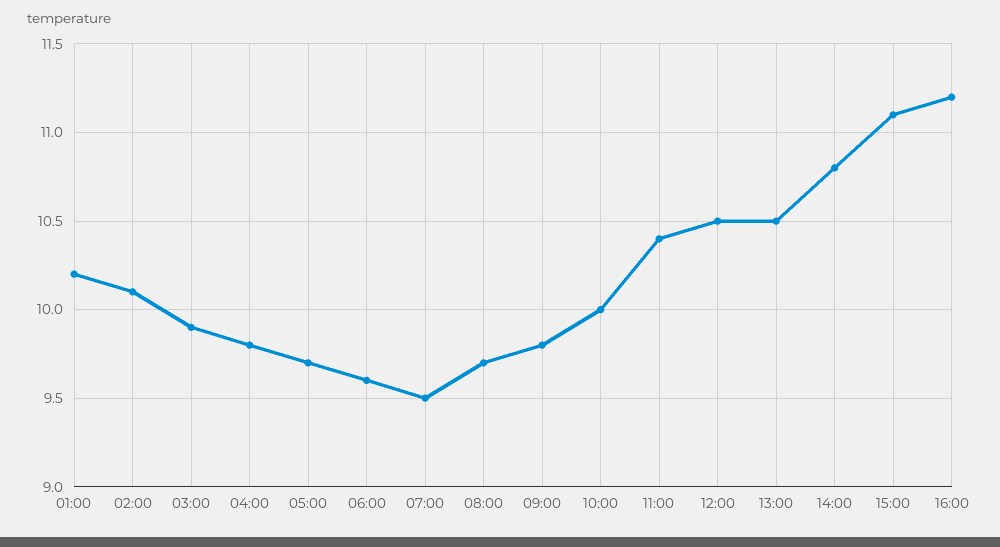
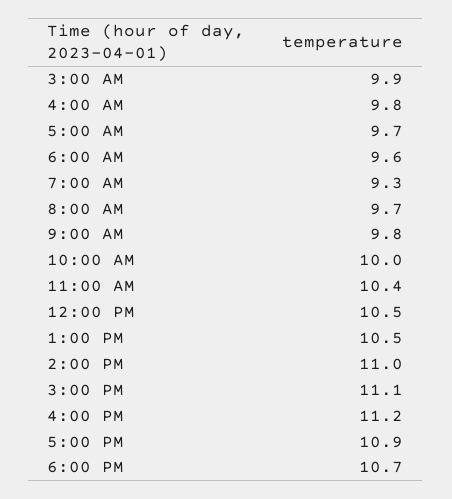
01:00: 10.2 -> none
02:00: 10.1 -> none
07:00: 9.5 -> 9.3
14:00: 10.8 -> 11
5:00 PM: none -> 10.9
6:00 PM: none -> 10.7

